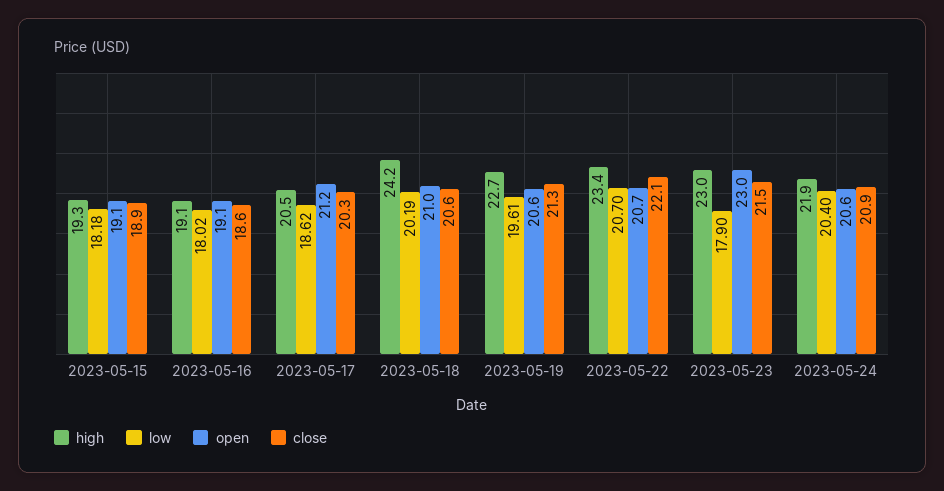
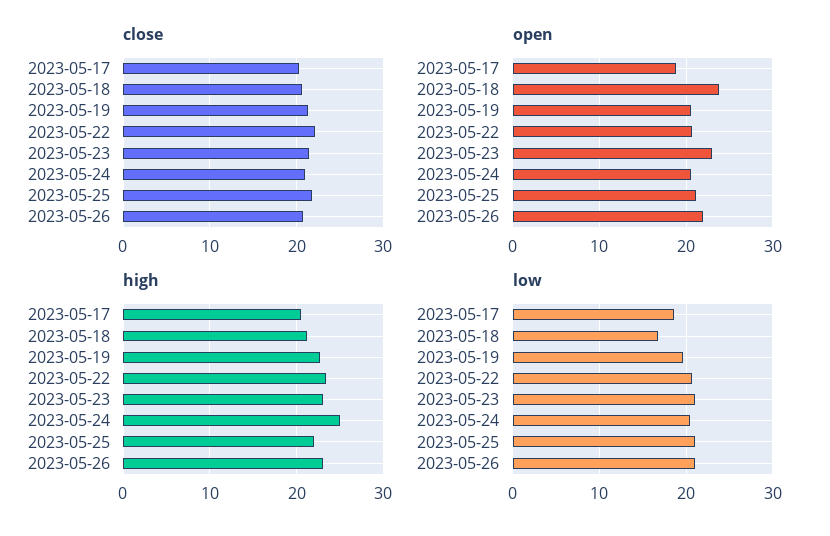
high, 2023-05-15: 19.3 -> none
low, 2023-05-15: 18.18 -> none
open, 2023-05-15: 19.1 -> none
close, 2023-05-15: 18.9 -> none
high, 2023-05-16: 19.1 -> none
low, 2023-05-16: 18.02 -> none
open, 2023-05-16: 19.1 -> none
close, 2023-05-16: 18.6 -> none
open, 2023-05-17: 21.2 -> 19
high, 2023-05-18: 24.2 -> 21
low, 2023-05-18: 20.19 -> 17
open, 2023-05-18: 21 -> 24
low, 2023-05-23: 17.9 -> 21
high, 2023-05-24: 21.9 -> 25
close, 2023-05-25: none -> 22
close, 2023-05-26: none -> 21
open, 2023-05-25: none -> 21
open, 2023-05-26: none -> 22
high, 2023-05-25: none -> 22
high, 2023-05-26: none -> 23
low, 2023-05-25: none -> 21
low, 2023-05-26: none -> 21

